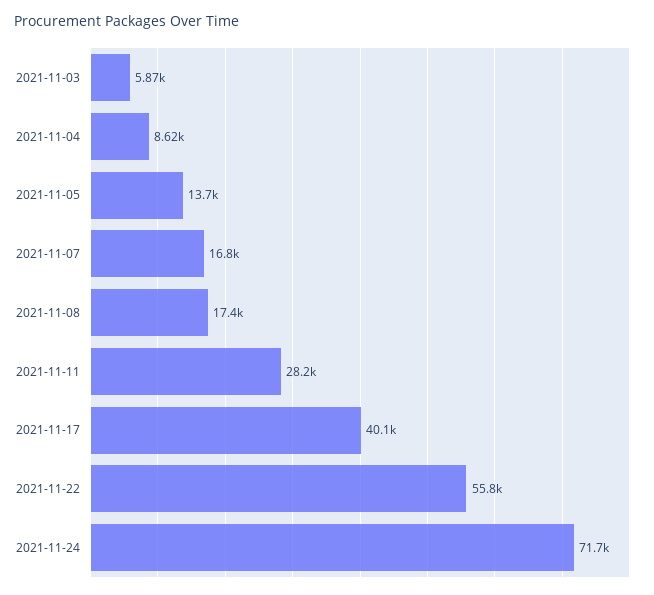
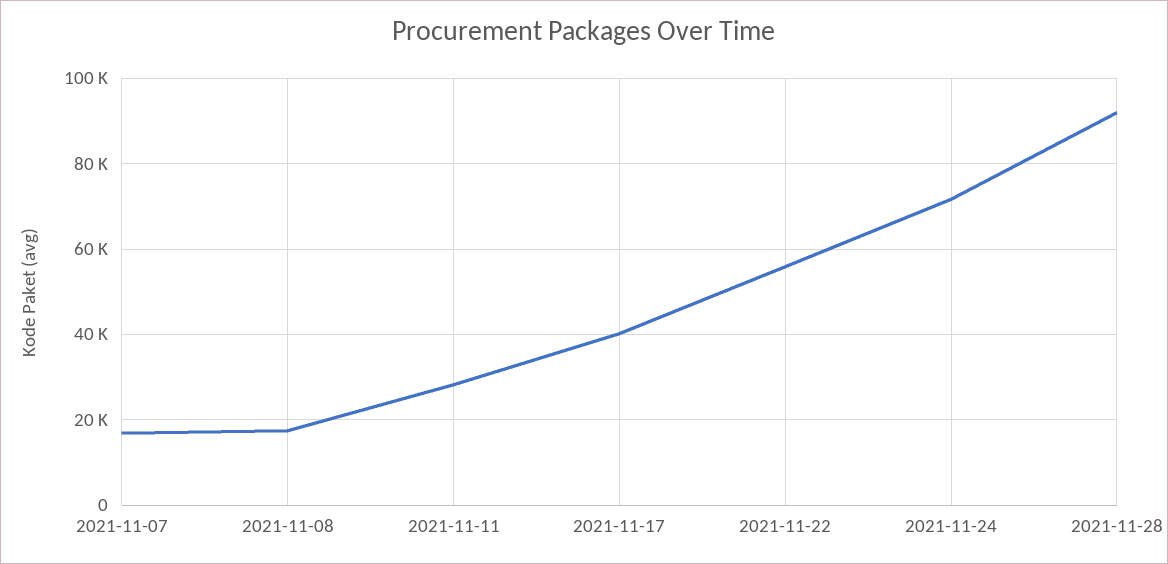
2021-11-03: 5870 -> none
2021-11-04: 8620 -> none
2021-11-05: 13700 -> none
2021-11-28: none -> 92000

